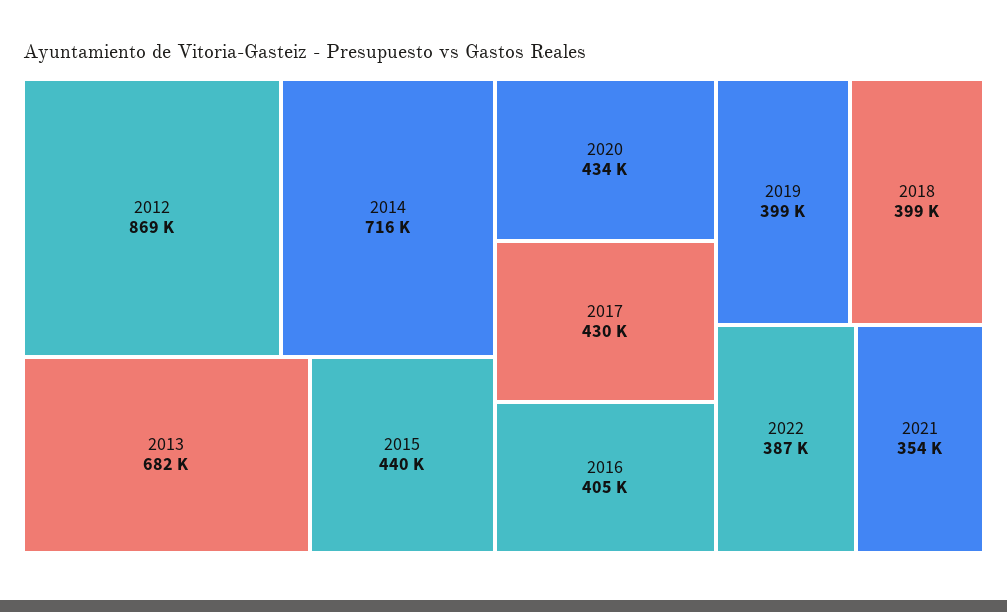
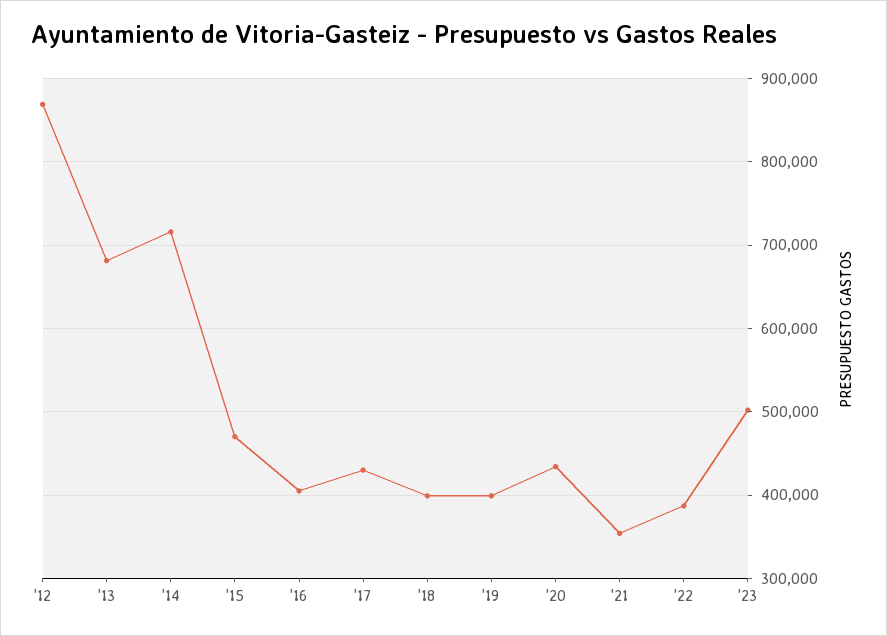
2015: 440000 -> 470000
'23: none -> 500000

